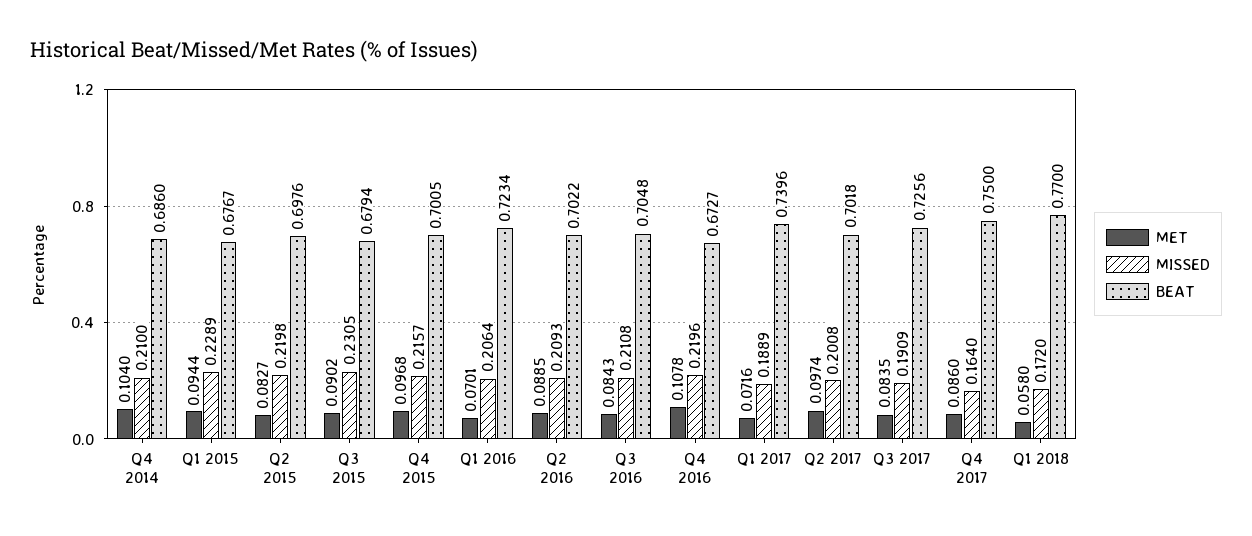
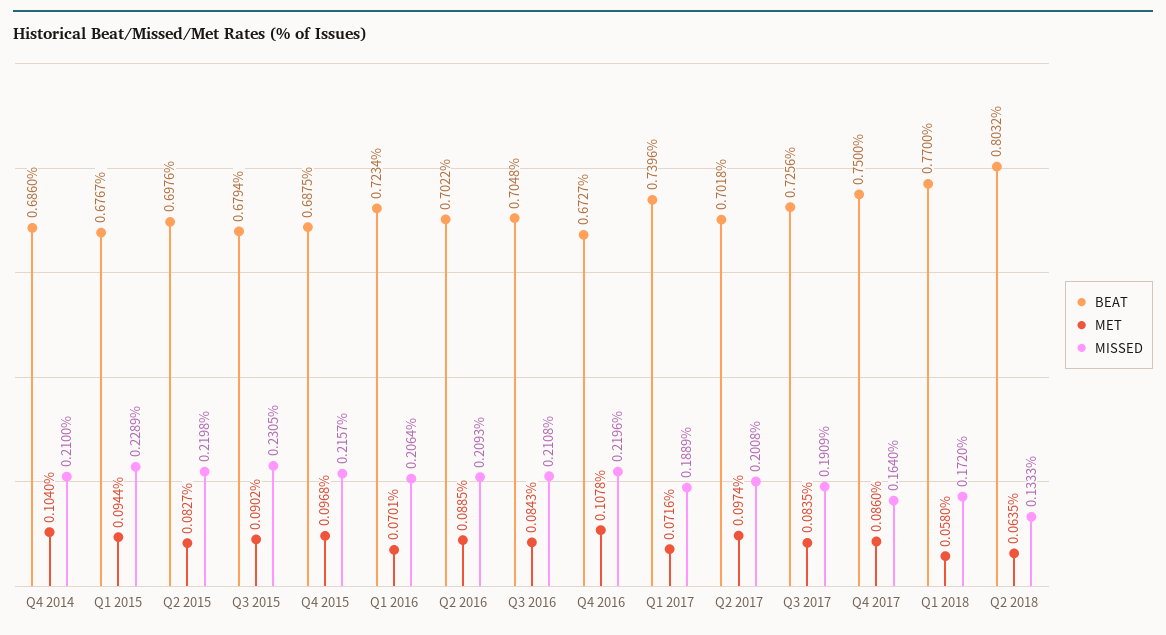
BEAT, Q4 2015: 0.7005 -> 0.6875
BEAT, Q2 2018: none -> 0.8032
MET, Q2 2018: none -> 0.0635
MISSED, Q2 2018: none -> 0.1333

